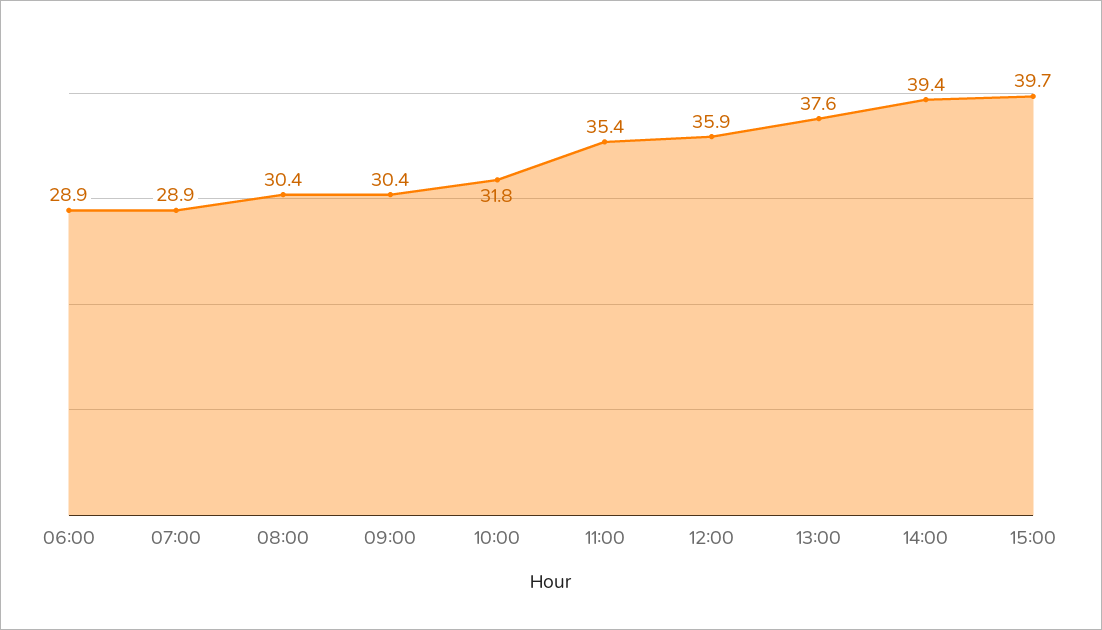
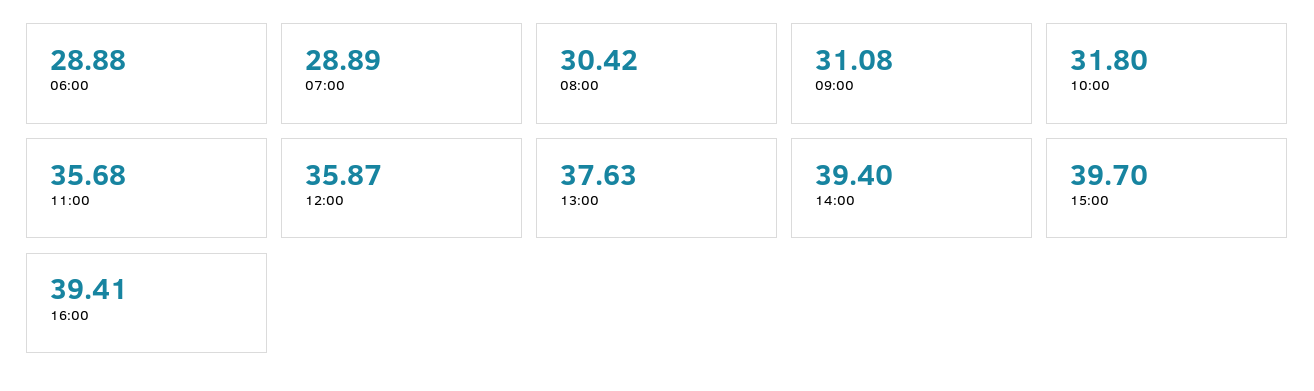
09:00: 30.4 -> 31.08
11:00: 35.4 -> 35.68
16:00: none -> 39.41

